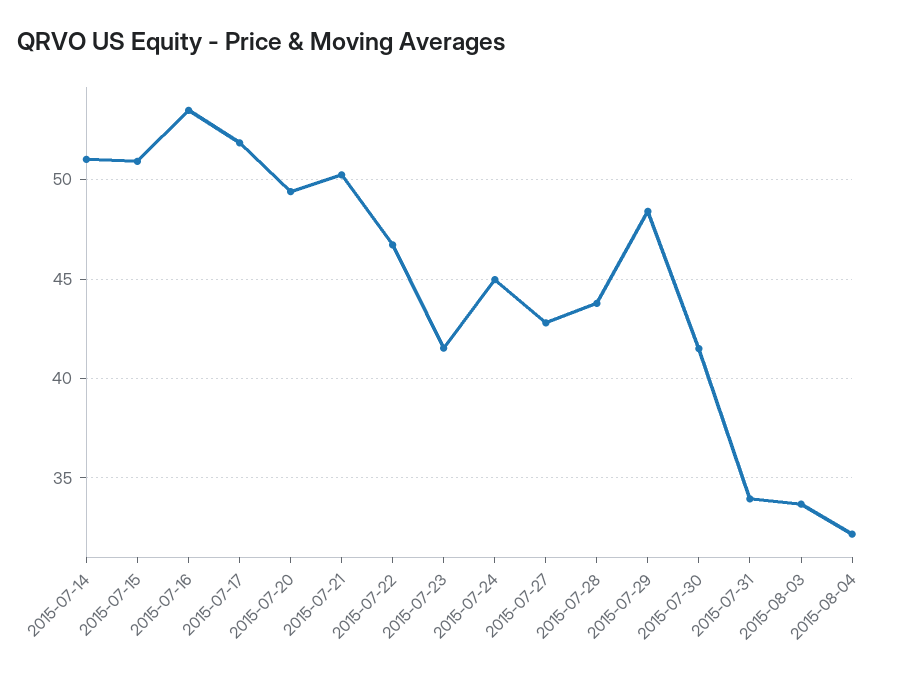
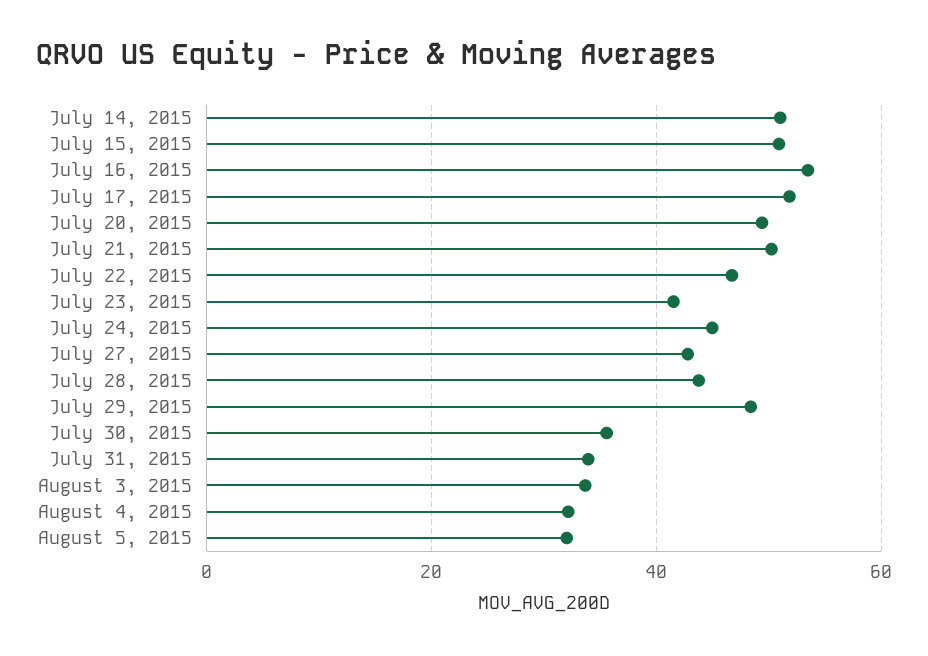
2015-07-30: 41.5 -> 36
August 5, 2015: none -> 32

